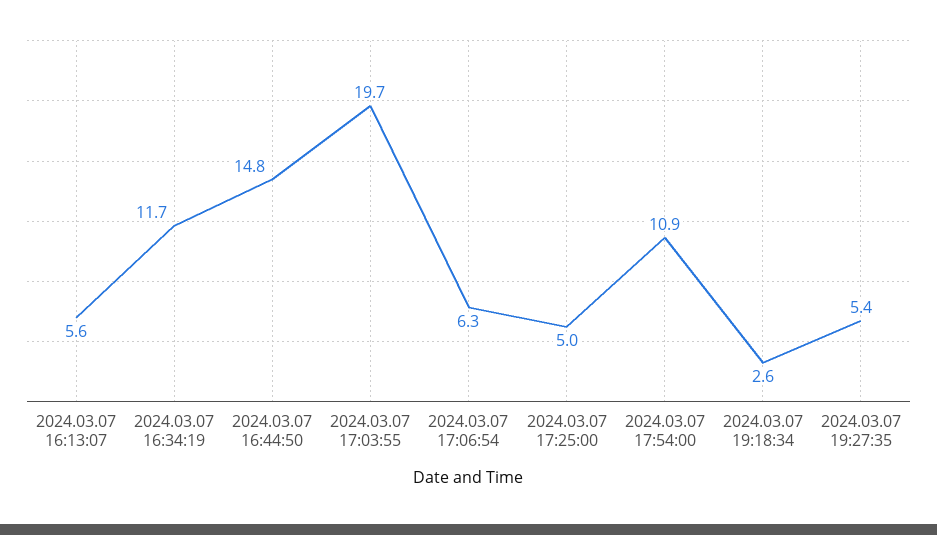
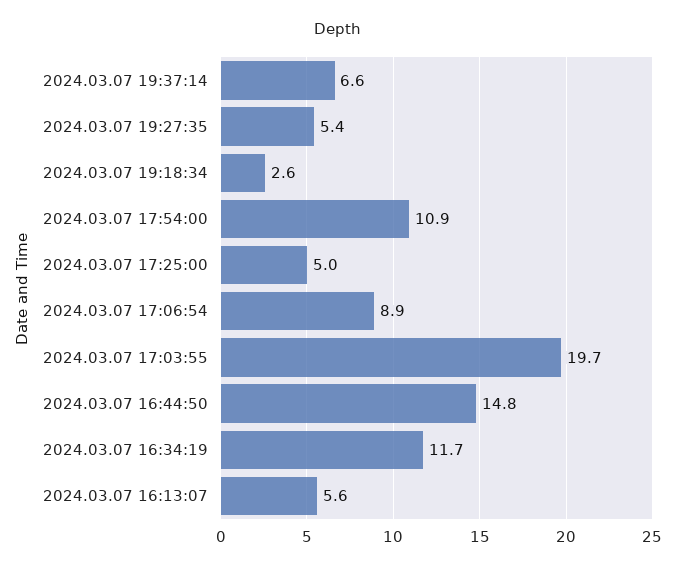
2024.03.07 17:06:54: 6.3 -> 8.9
2024.03.07 19:37:14: none -> 6.6

